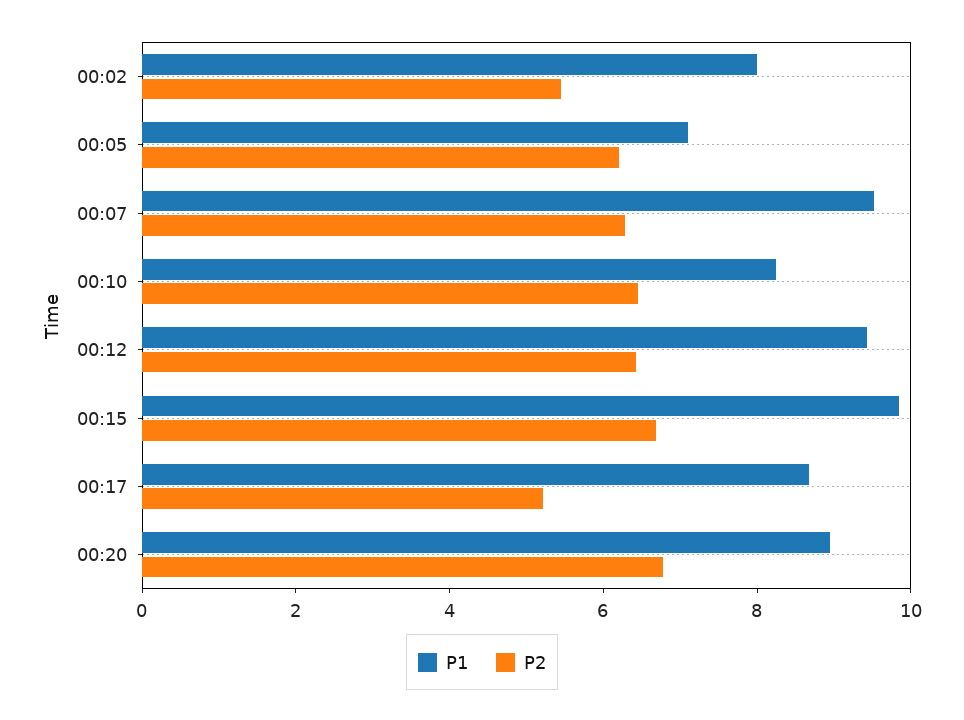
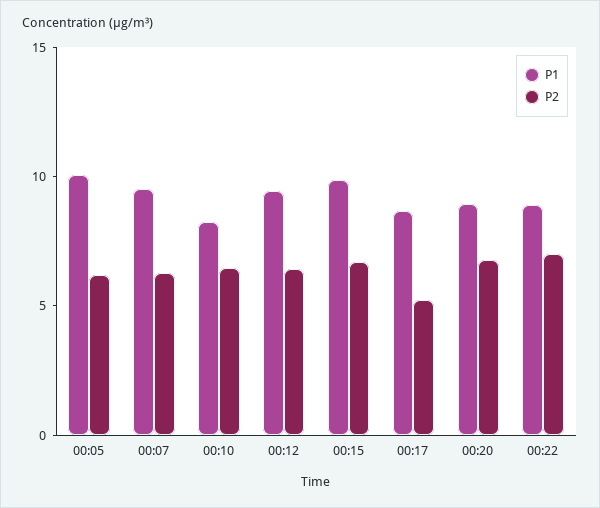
P1, 00:02: 8 -> none
P2, 00:02: 5.5 -> none
P1, 00:05: 7 -> 10
P1, 00:22: none -> 9
P2, 00:22: none -> 7

